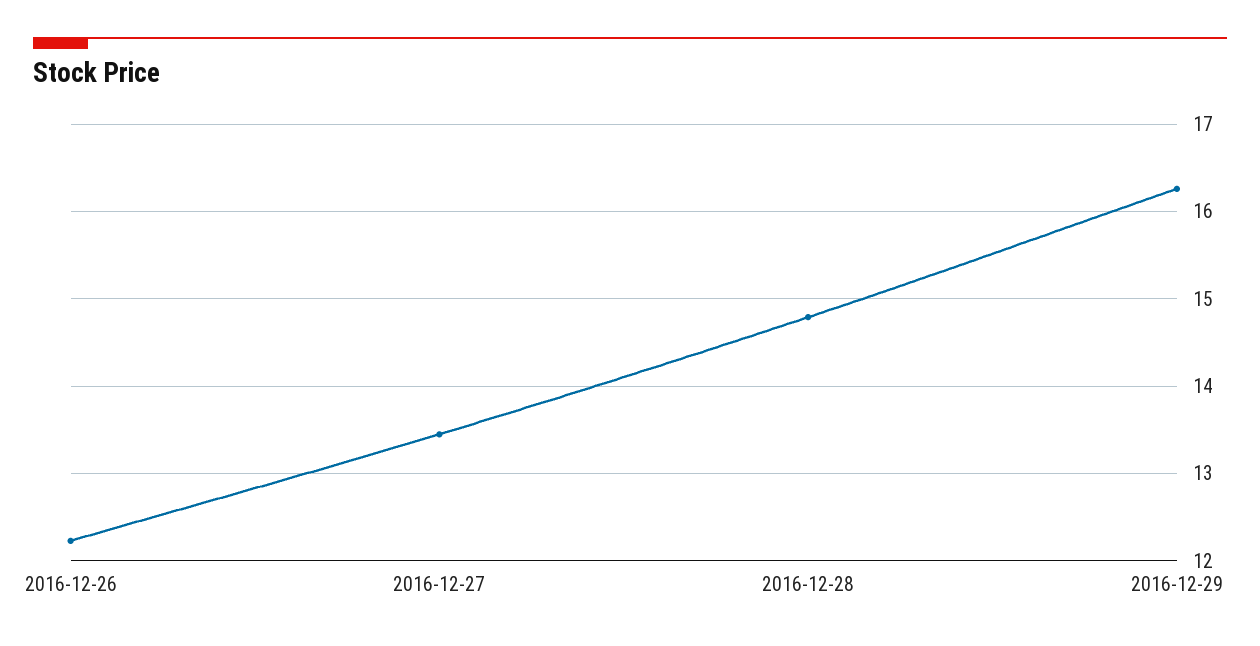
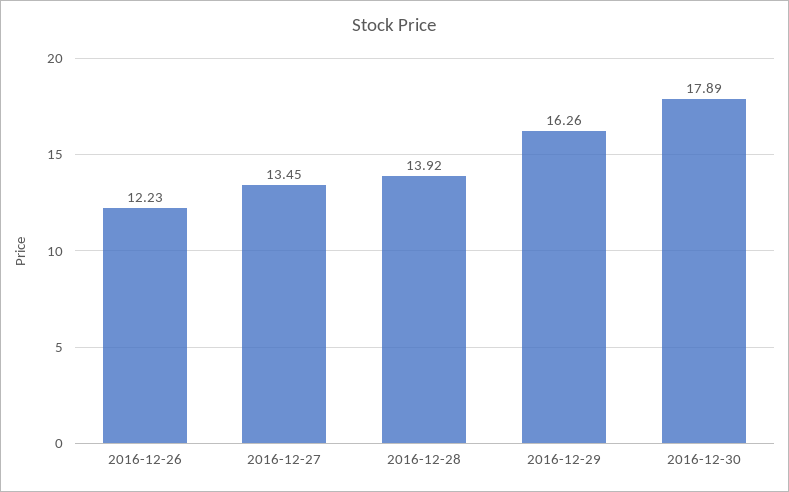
2016-12-28: 14.8 -> 13.92
2016-12-30: none -> 17.89

